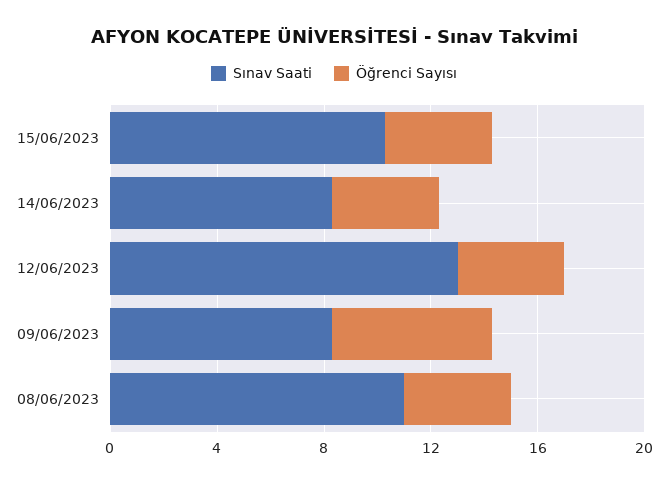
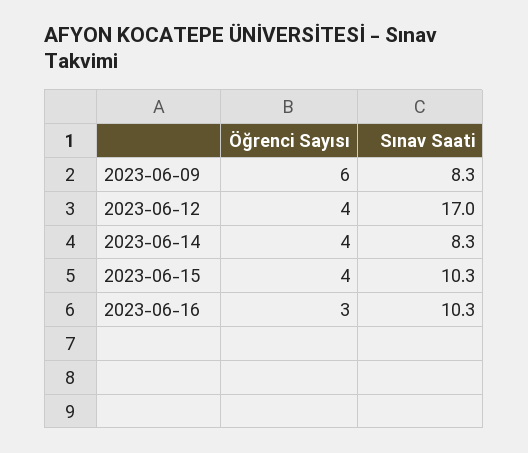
Sınav Saati, 12/06/2023: 13 -> 17
Sınav Saati, 08/06/2023: 11 -> none
Öğrenci Sayısı, 08/06/2023: 4 -> none
Öğrenci Sayısı, 2023-06-16: none -> 3
Sınav Saati, 2023-06-16: none -> 10.3

